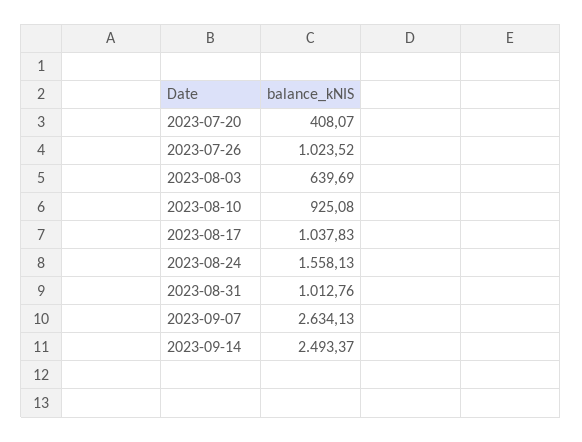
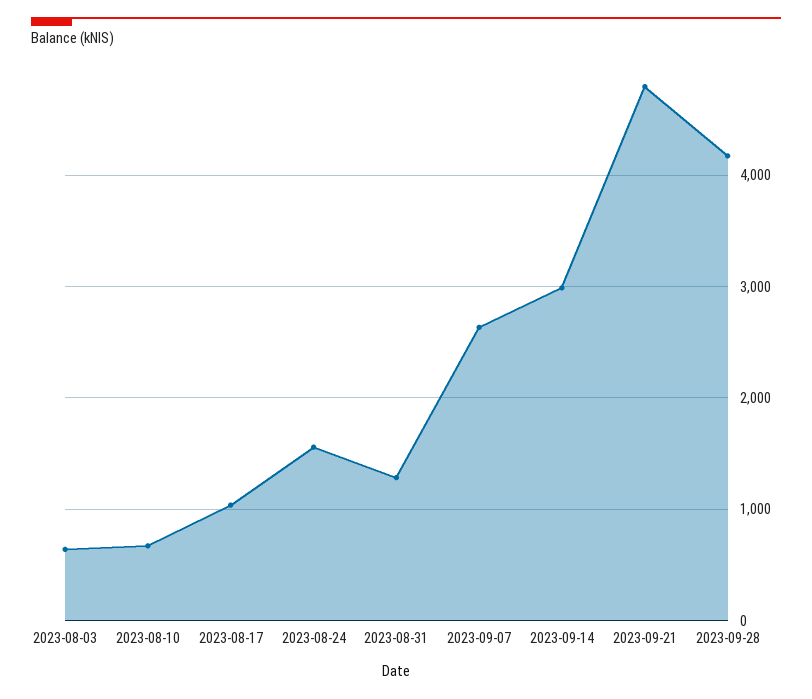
2023-07-20: 408.07 -> none
2023-07-26: 1023.52 -> none
2023-08-10: 925.08 -> 700
2023-08-31: 1012.76 -> 1300
2023-09-14: 2493.37 -> 3000
2023-09-21: none -> 4800
2023-09-28: none -> 4200

